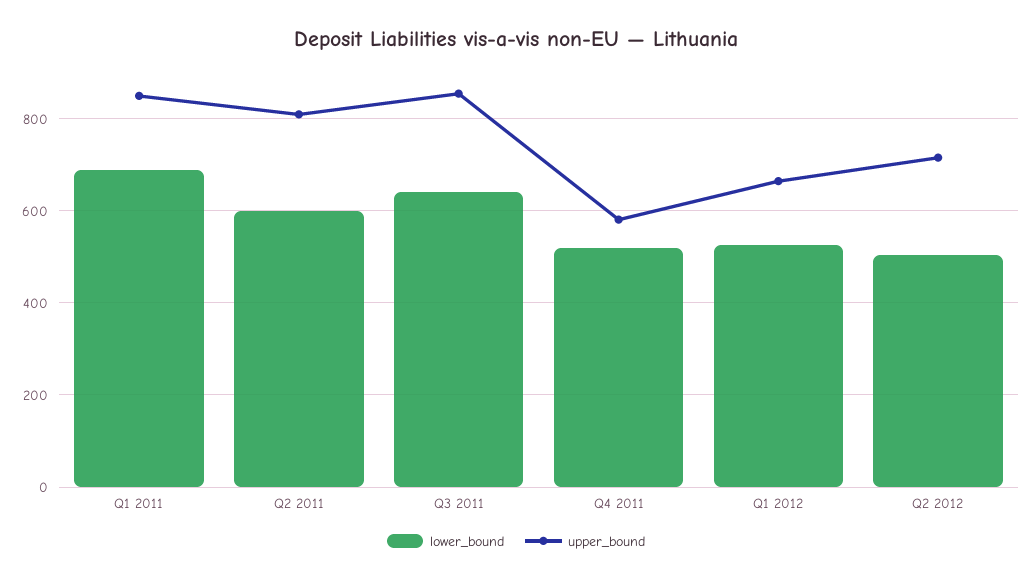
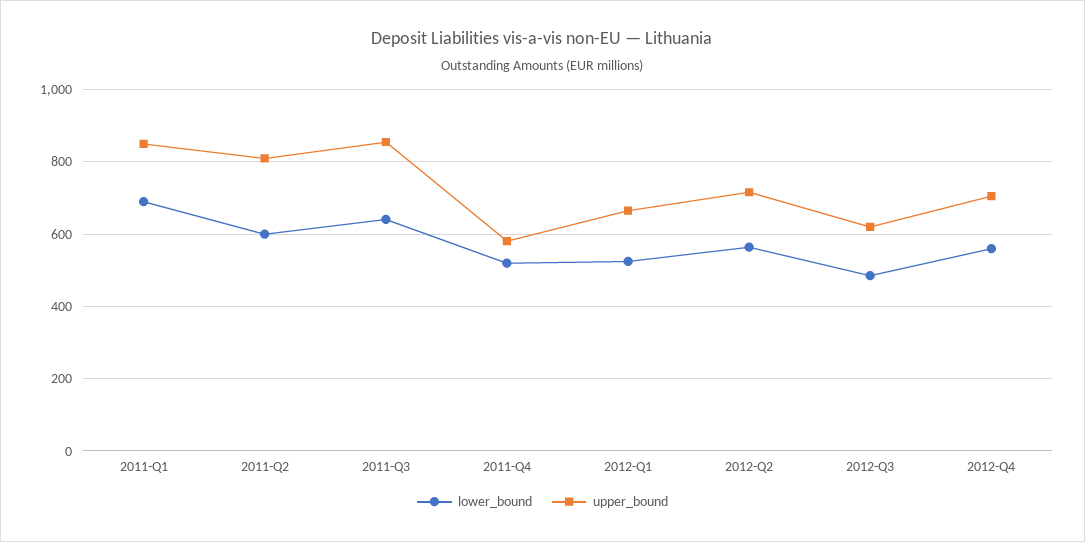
lower_bound, Q2 2012: 500 -> 560
lower_bound, 2012-Q3: none -> 480
upper_bound, 2012-Q3: none -> 620
lower_bound, 2012-Q4: none -> 560
upper_bound, 2012-Q4: none -> 700

